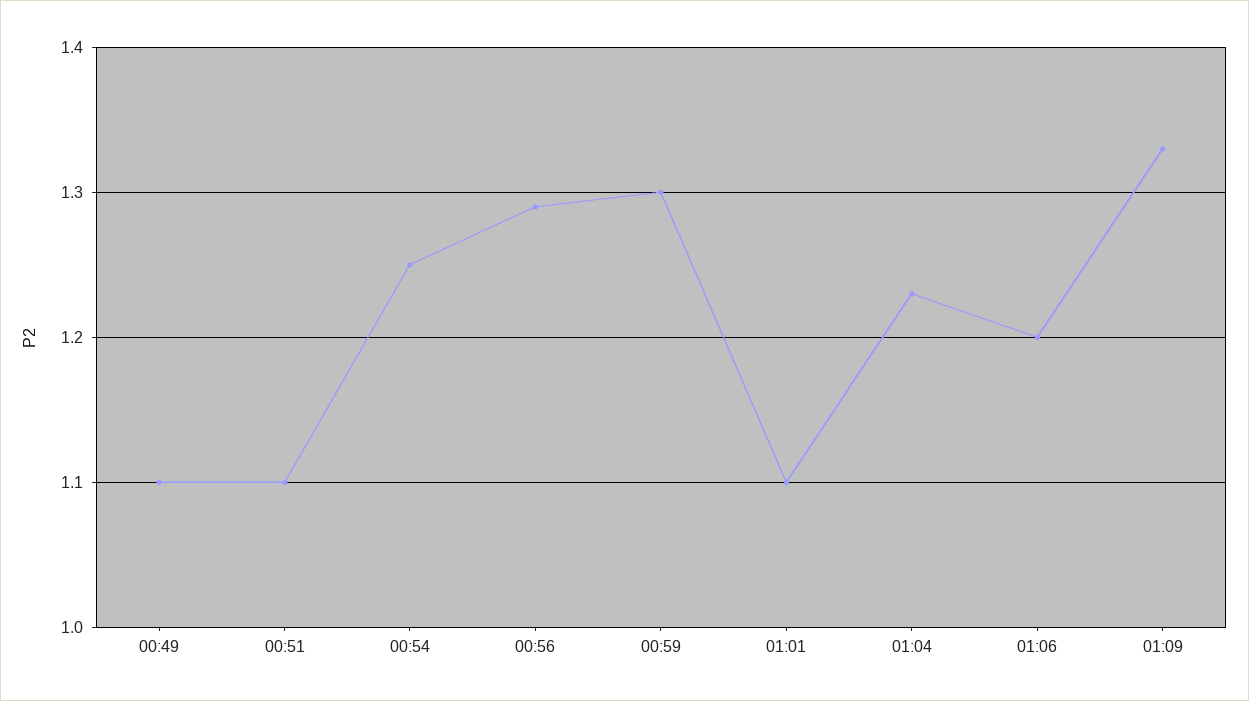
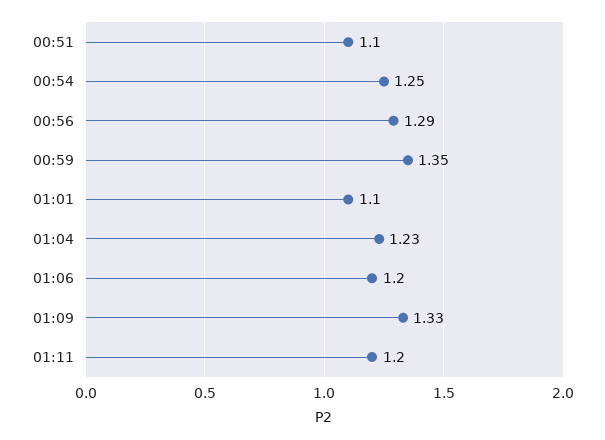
00:49: 1.1 -> none
00:59: 1.3 -> 1.35
01:11: none -> 1.2

